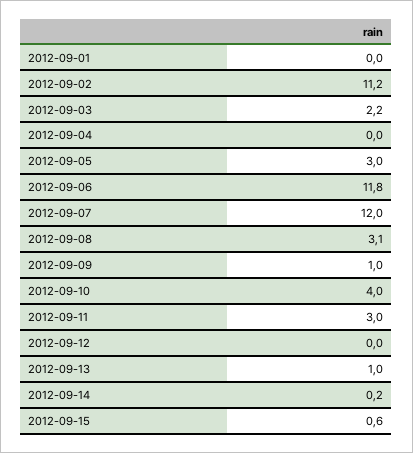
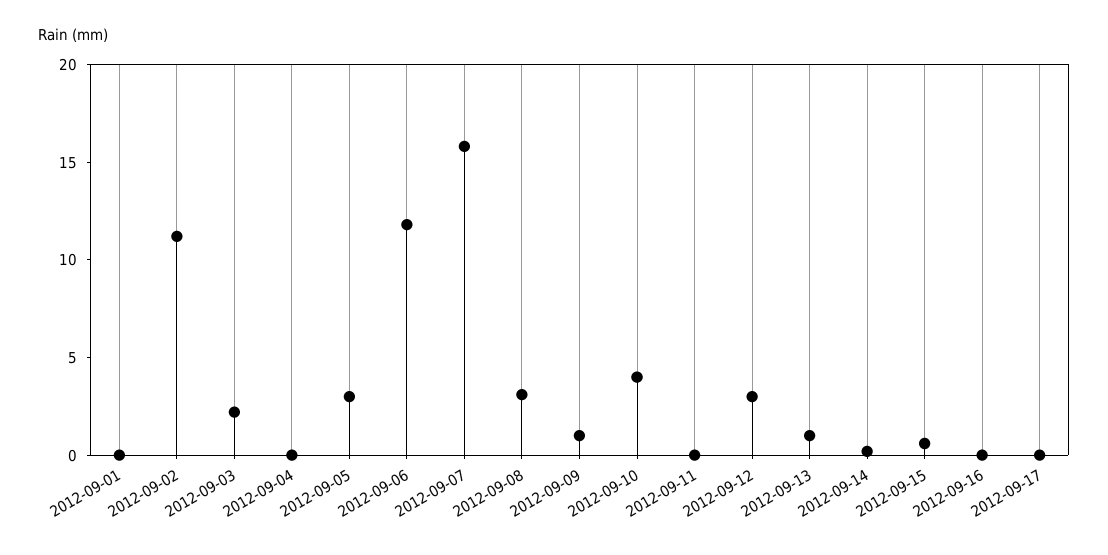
2012-09-07: 12 -> 16
2012-09-11: 3 -> 0
2012-09-12: 0 -> 3
2012-09-16: none -> 0
2012-09-17: none -> 0

